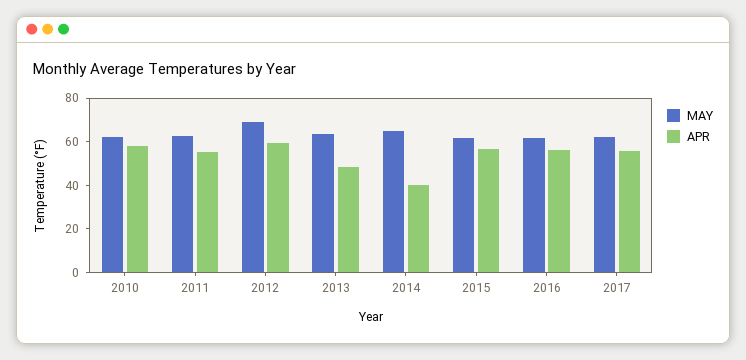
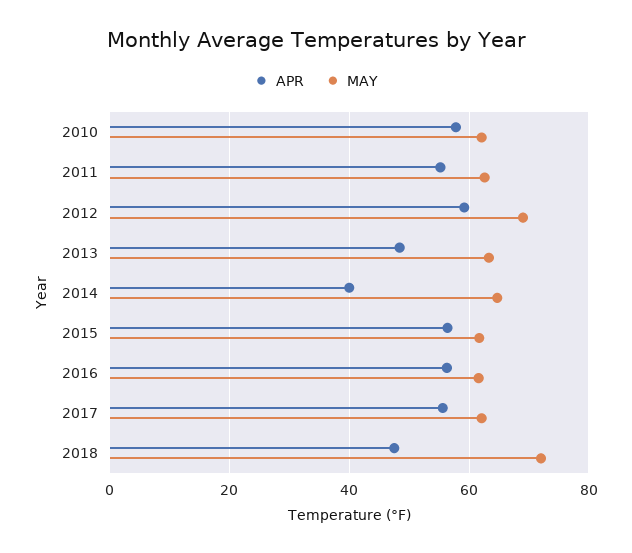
APR, 2018: none -> 48
MAY, 2018: none -> 72

